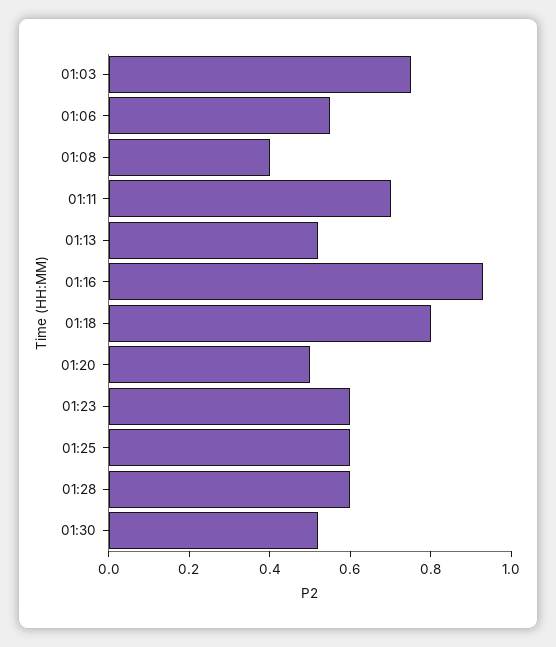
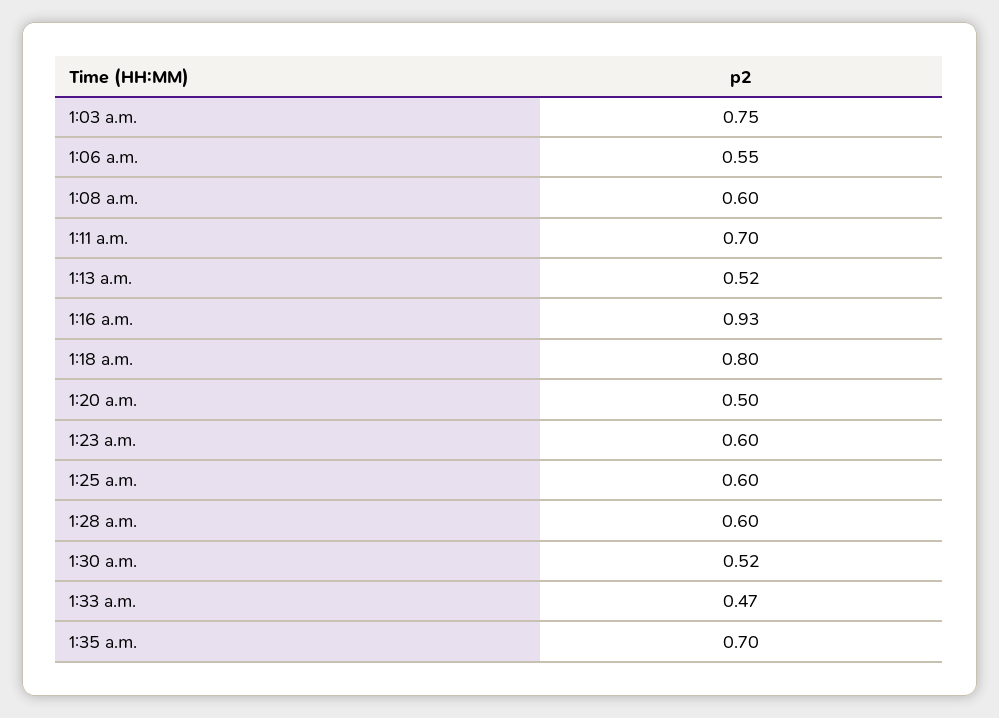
01:08: 0.4 -> 0.6
1:33 a.m.: none -> 0.47
1:35 a.m.: none -> 0.7

